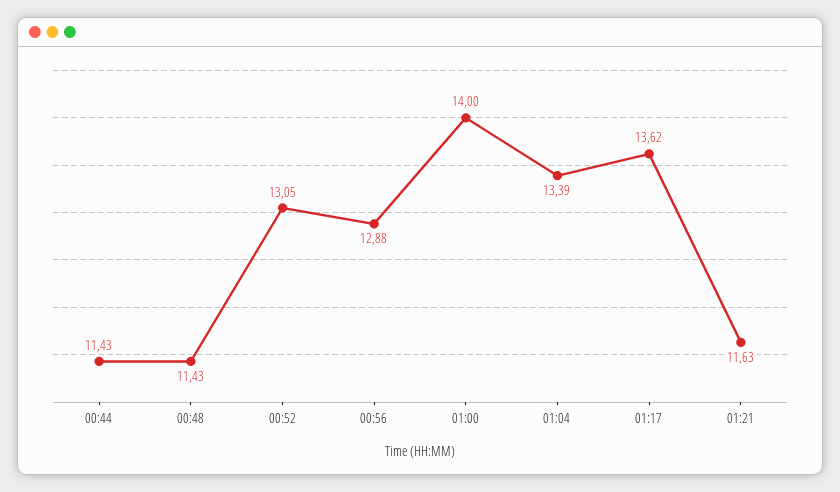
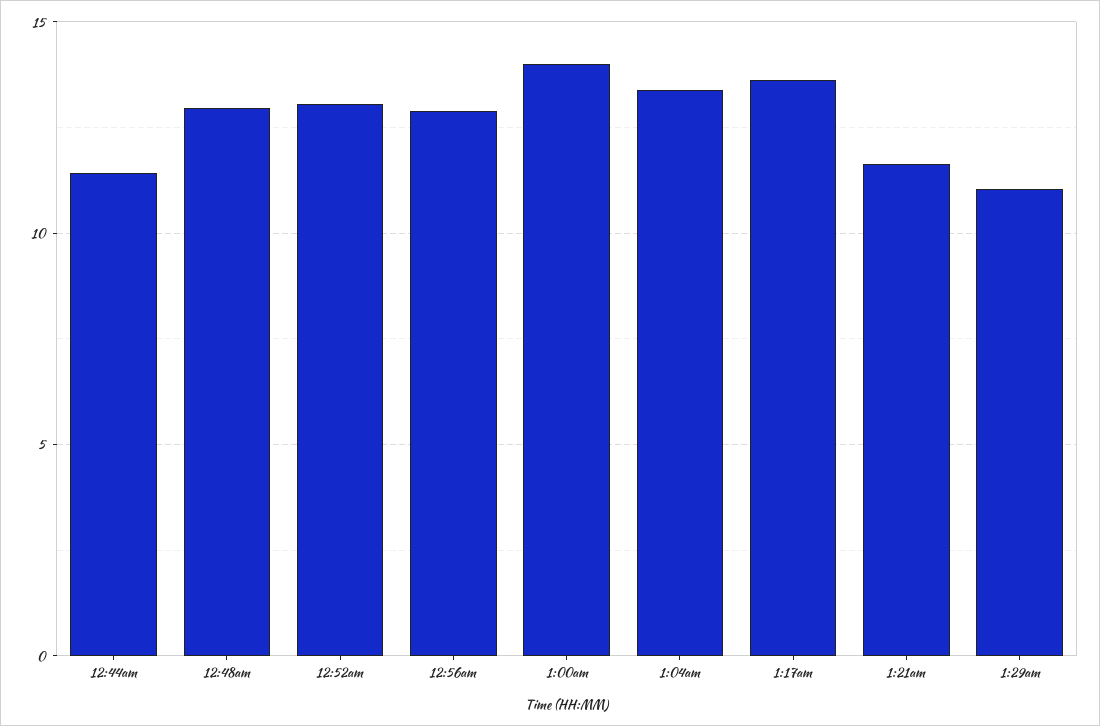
00:48: 11.43 -> 13
1:29am: none -> 11

